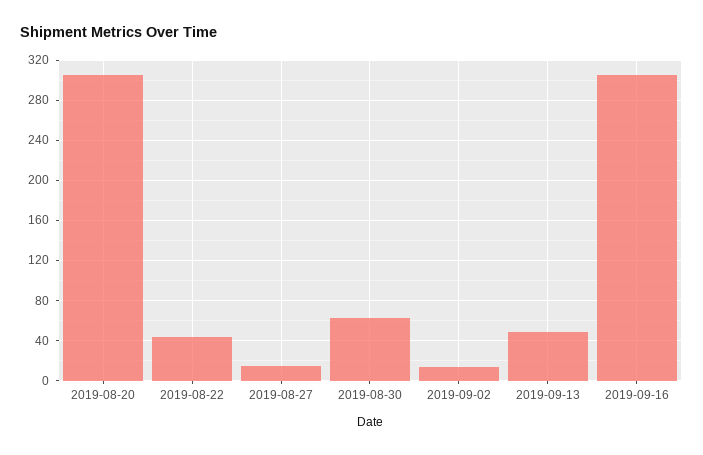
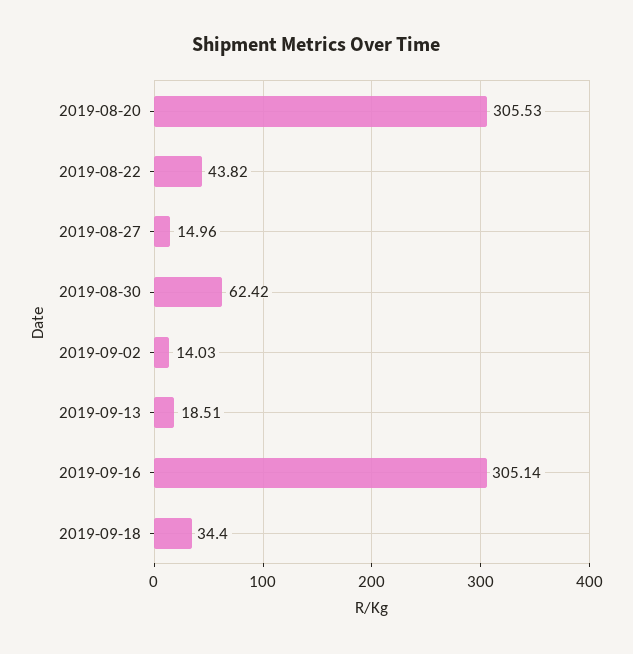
2019-09-13: 50 -> 18.51
2019-09-18: none -> 34.4

